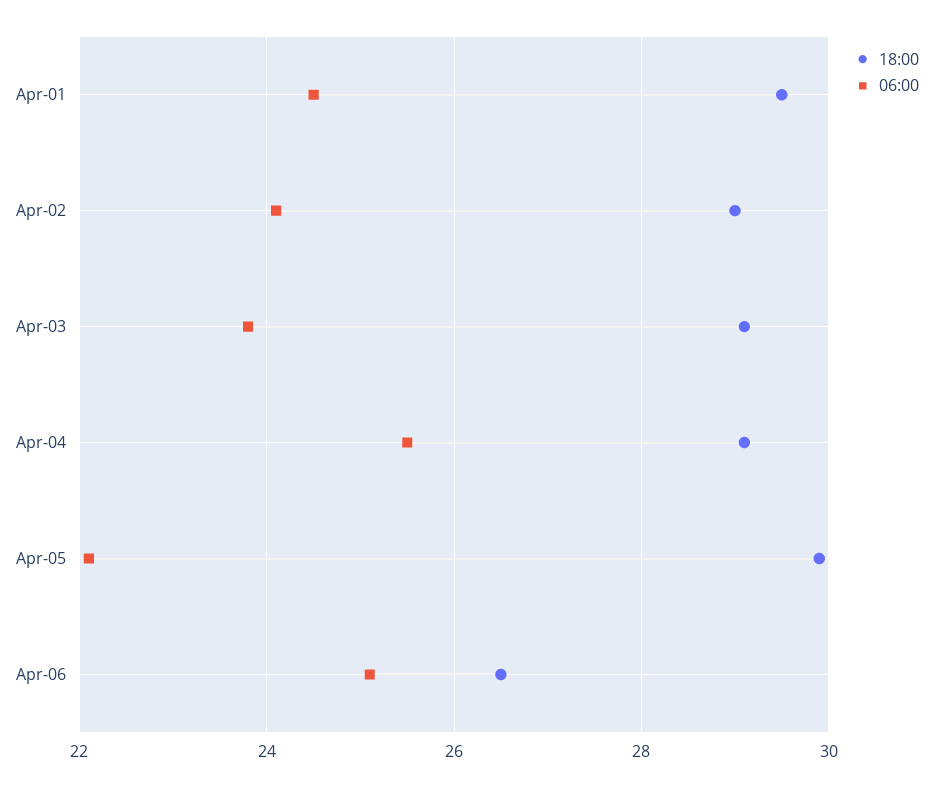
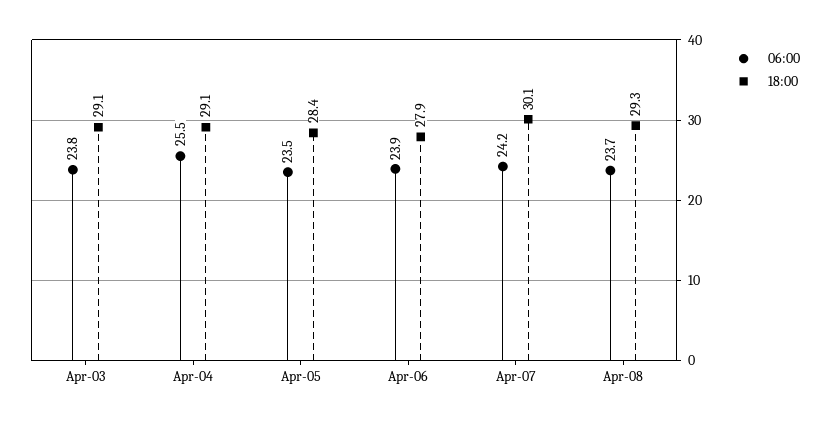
18:00, Apr-01: 29.5 -> none
06:00, Apr-01: 24.5 -> none
18:00, Apr-02: 29 -> none
06:00, Apr-02: 24 -> none
18:00, Apr-05: 30 -> 28.4
06:00, Apr-05: 22 -> 23.5
18:00, Apr-06: 26.5 -> 27.9
06:00, Apr-06: 25 -> 23.9
06:00, Apr-07: none -> 24.2
18:00, Apr-07: none -> 30.1
06:00, Apr-08: none -> 23.7
18:00, Apr-08: none -> 29.3

